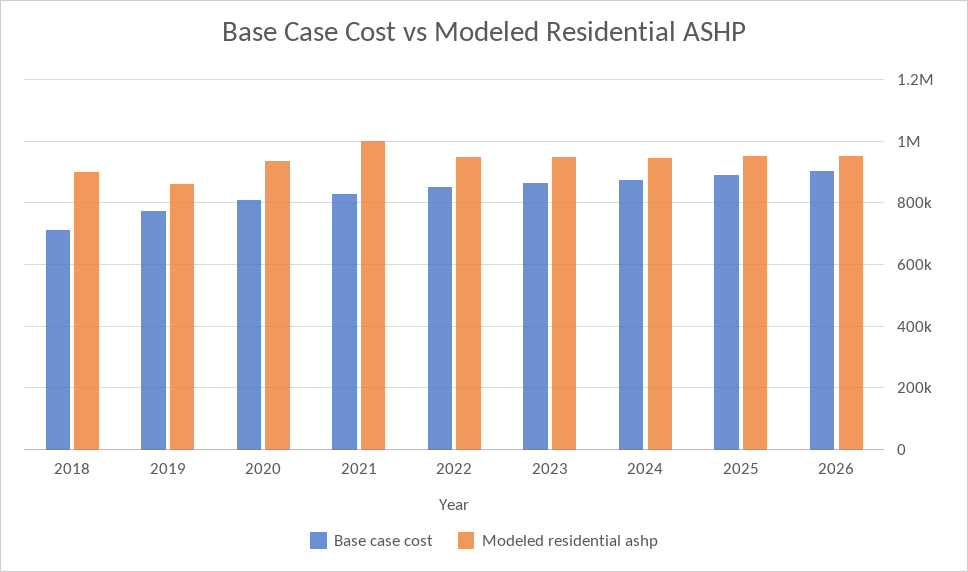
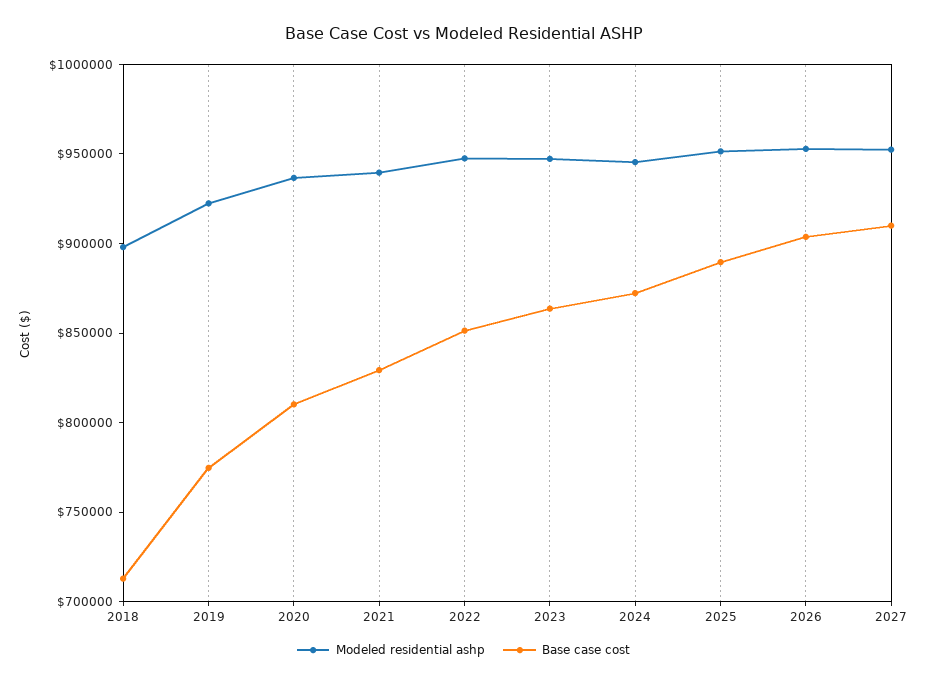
Modeled residential ashp, 2019: 860000 -> 920000
Modeled residential ashp, 2021: 1000000 -> 940000
Modeled residential ashp, 2027: none -> 950000
Base case cost, 2027: none -> 910000

